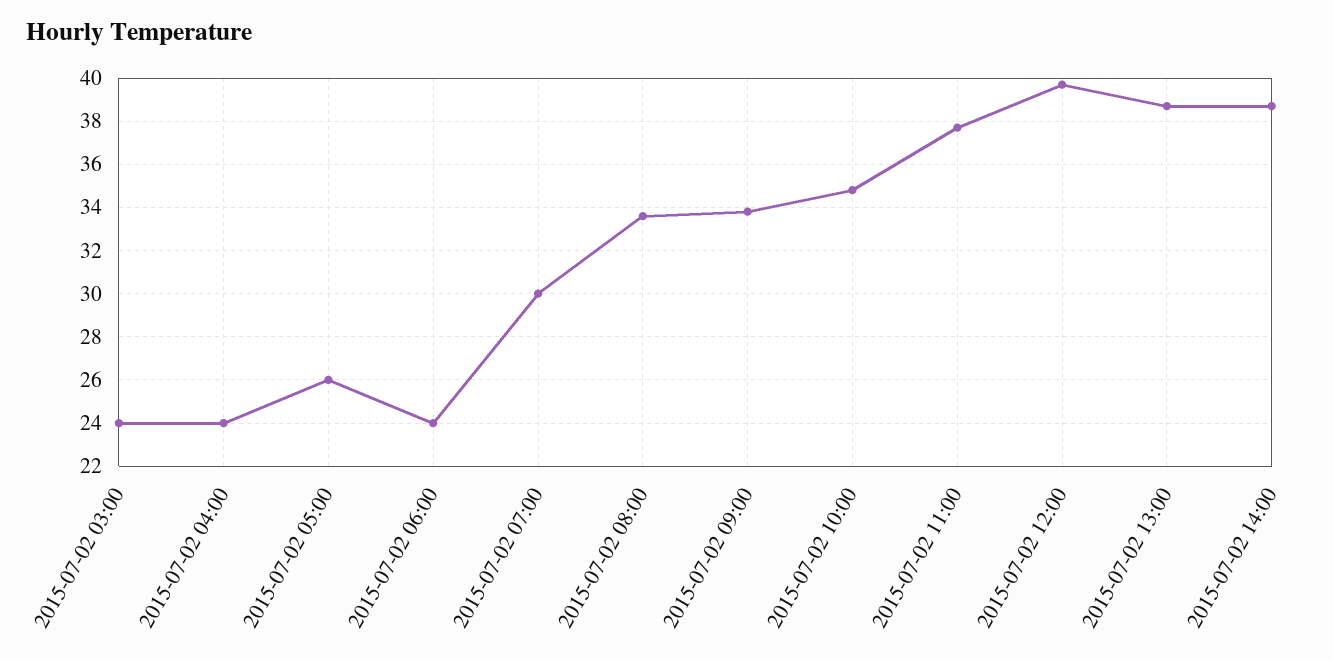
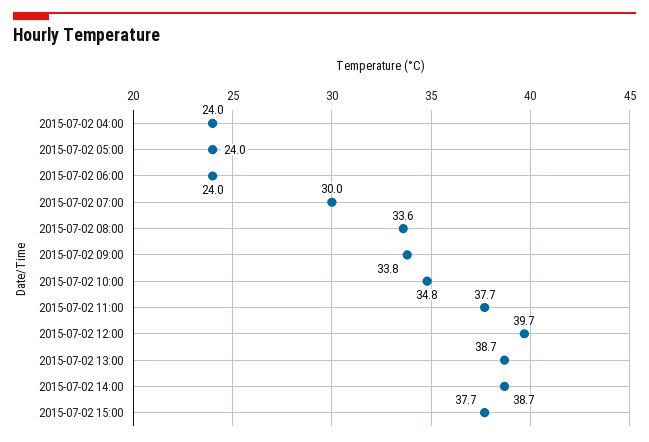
2015-07-02 03:00: 24 -> none
2015-07-02 05:00: 26 -> 24
2015-07-02 15:00: none -> 37.7

